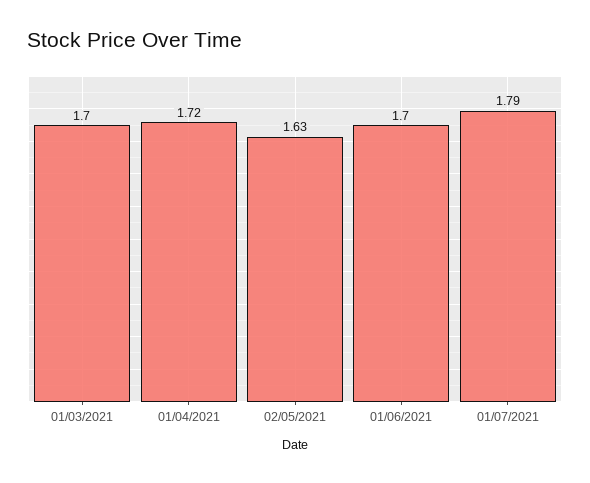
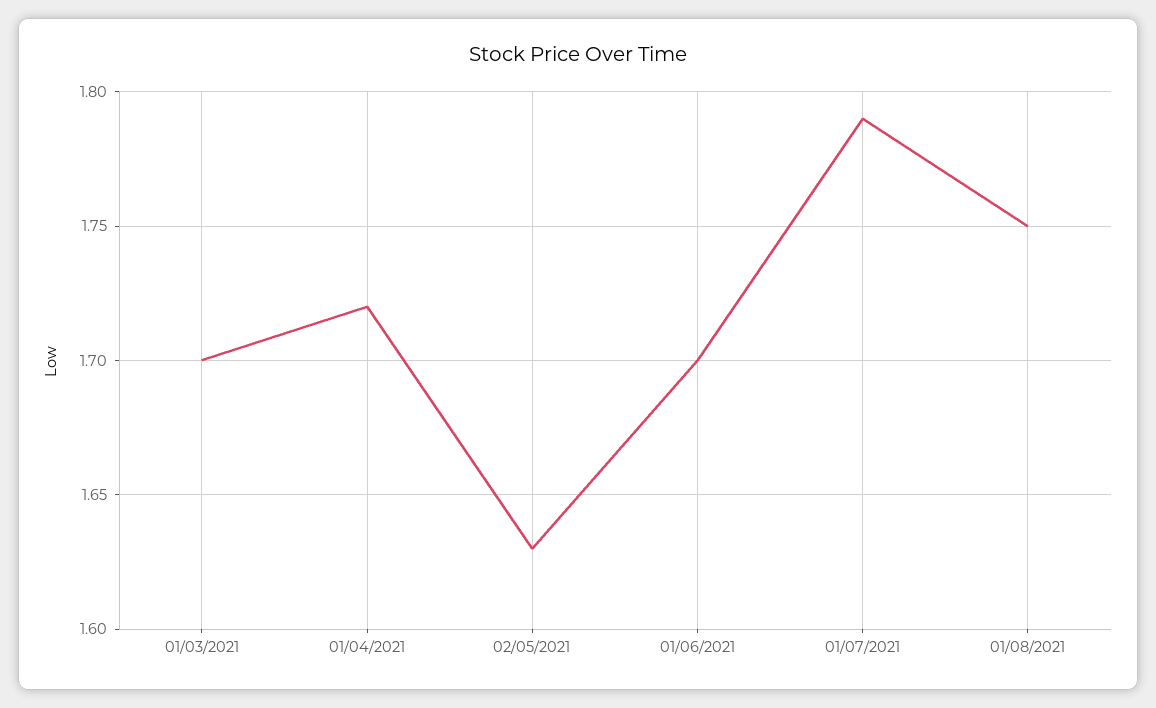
01/08/2021: none -> 1.75

